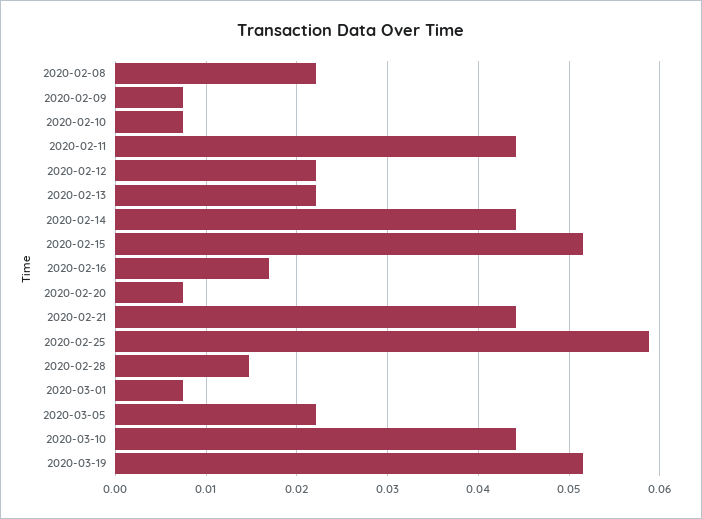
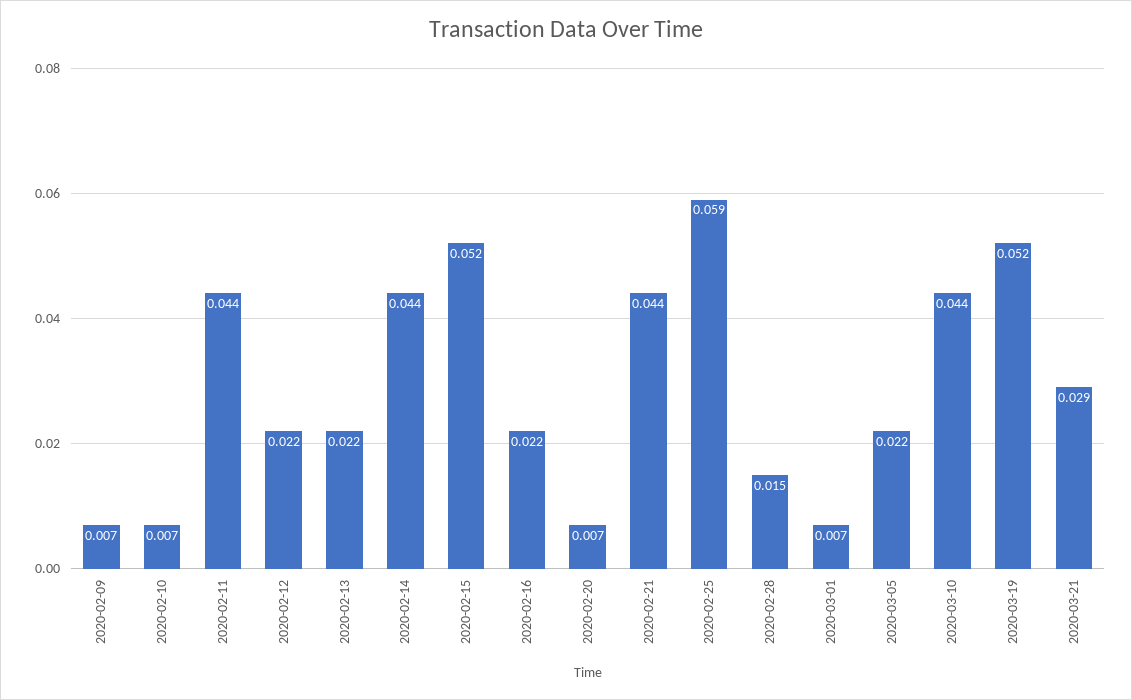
2020-02-08: 0.022 -> none
2020-02-16: 0.017 -> 0.022
2020-03-21: none -> 0.029

